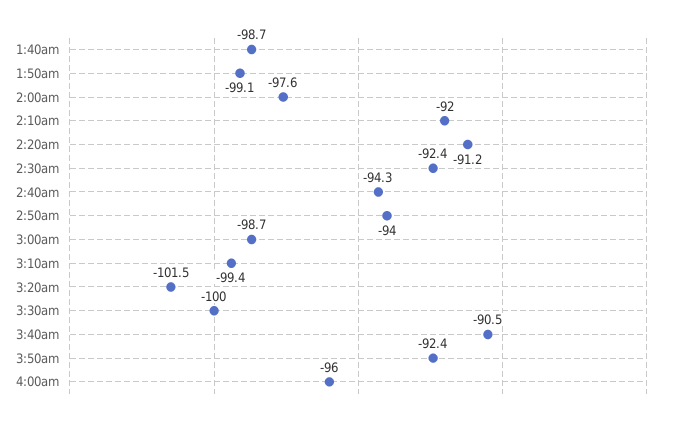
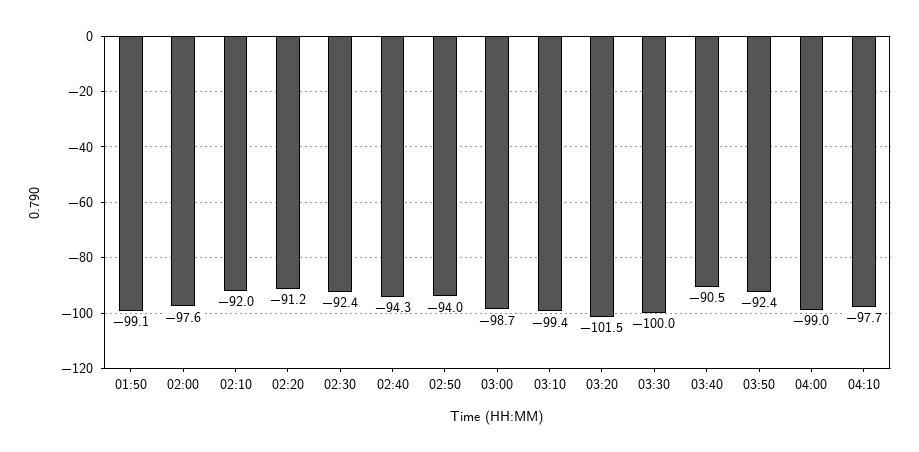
1:40am: -98.7 -> none
4:00am: -96 -> -99
04:10: none -> -97.7

